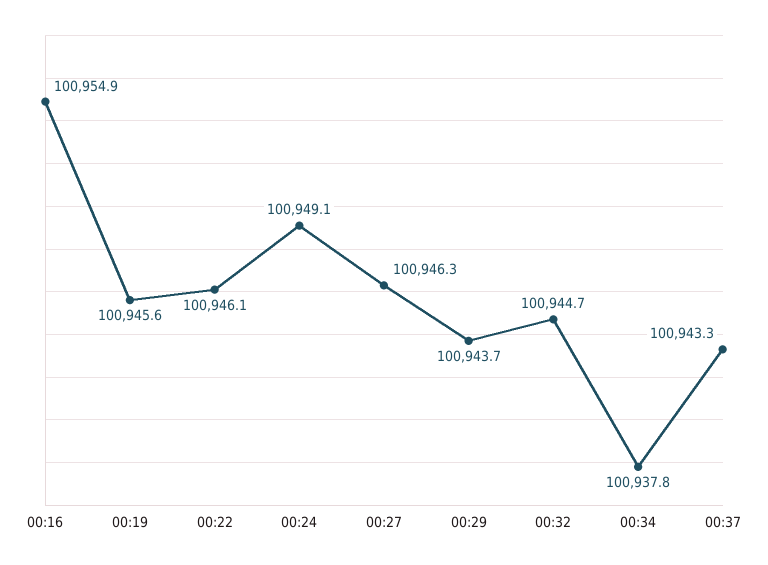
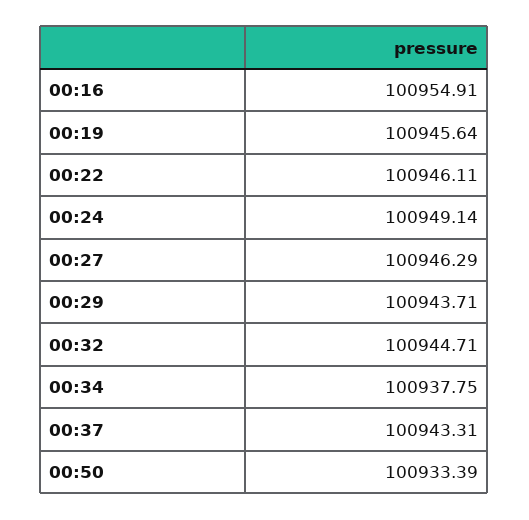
00:50: none -> 100933.39

